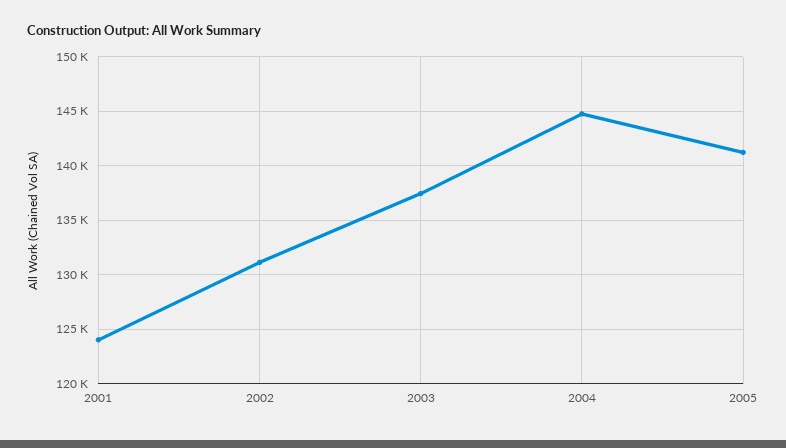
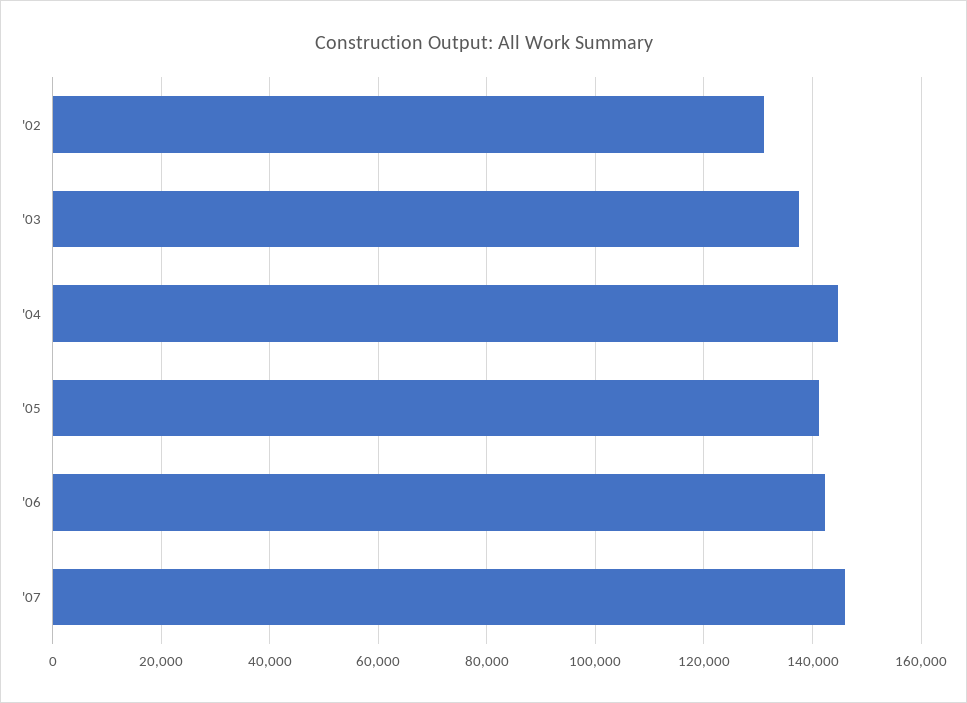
2001: 124000 -> none
'06: none -> 142000
'07: none -> 146000

